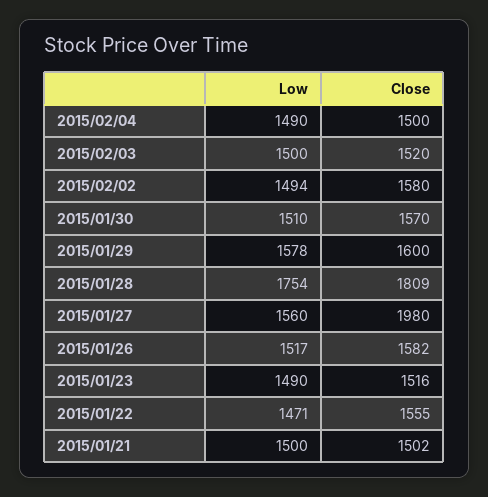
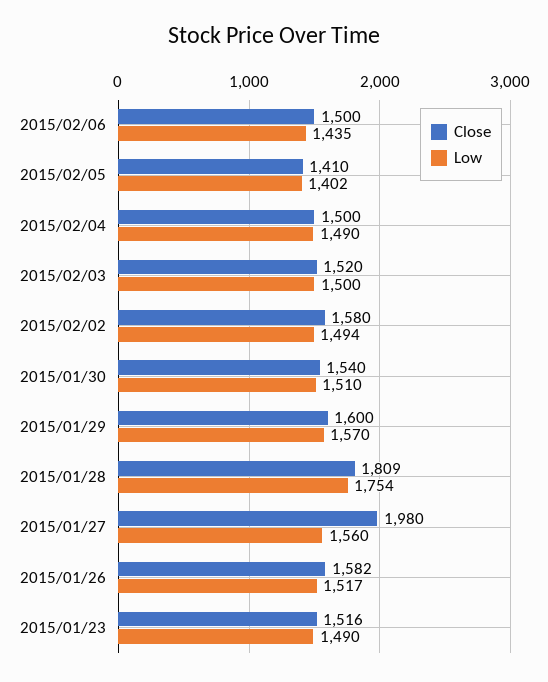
Close, 2015/01/30: 1570 -> 1540
Low, 2015/01/29: 1578 -> 1570
Low, 2015/01/22: 1471 -> none
Close, 2015/01/22: 1555 -> none
Low, 2015/01/21: 1500 -> none
Close, 2015/01/21: 1502 -> none
Close, 2015/02/06: none -> 1500
Low, 2015/02/06: none -> 1435
Close, 2015/02/05: none -> 1410
Low, 2015/02/05: none -> 1402

